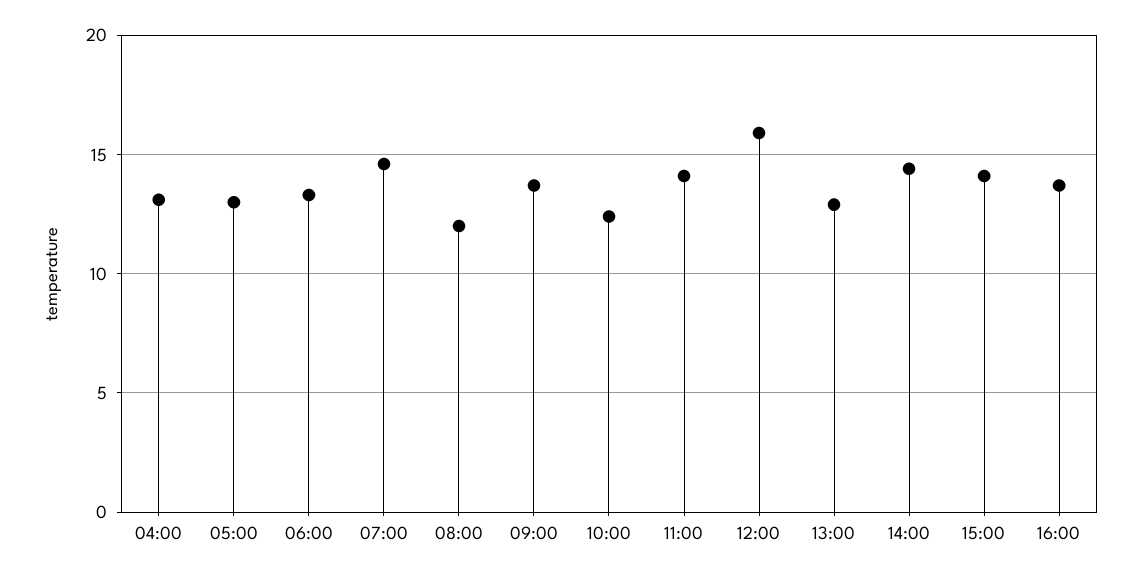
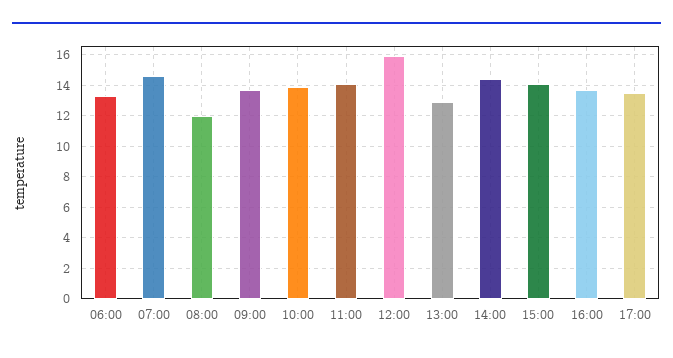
04:00: 13 -> none
05:00: 13 -> none
10:00: 12.5 -> 14
17:00: none -> 13.5

